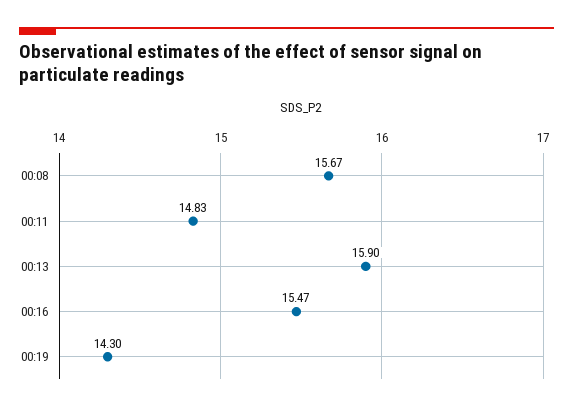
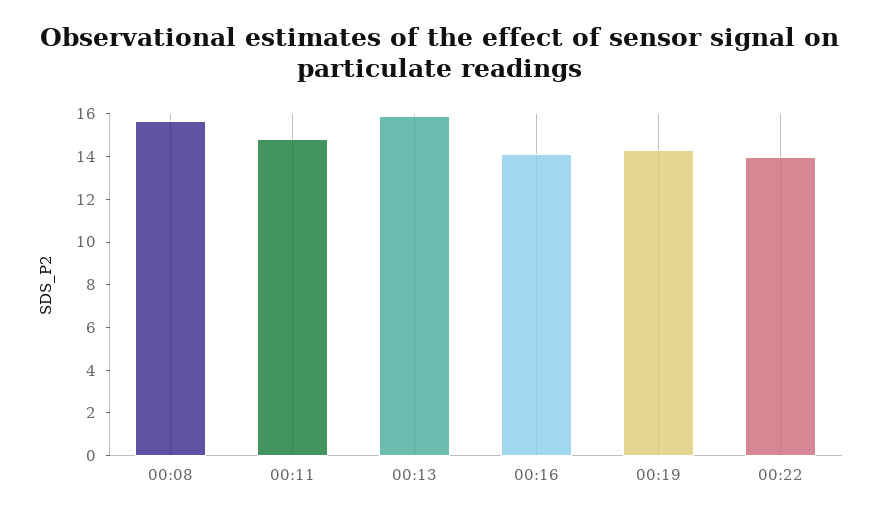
00:16: 15.47 -> 14
00:22: none -> 14

